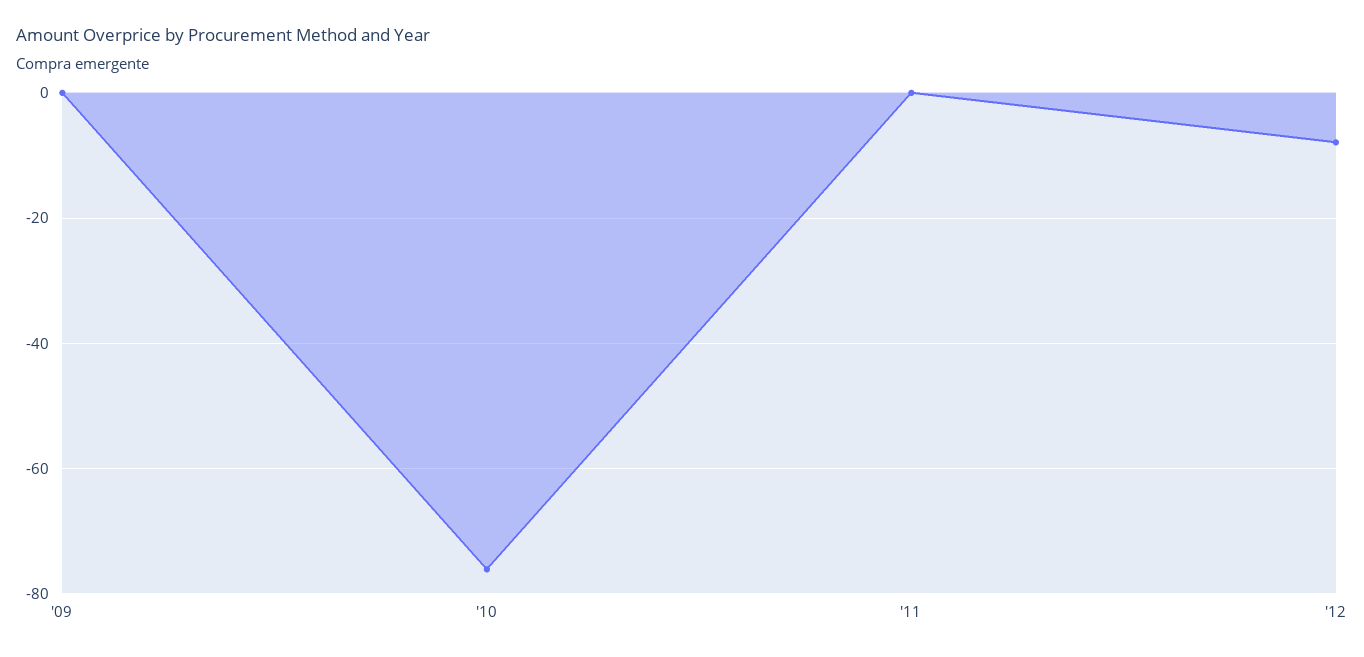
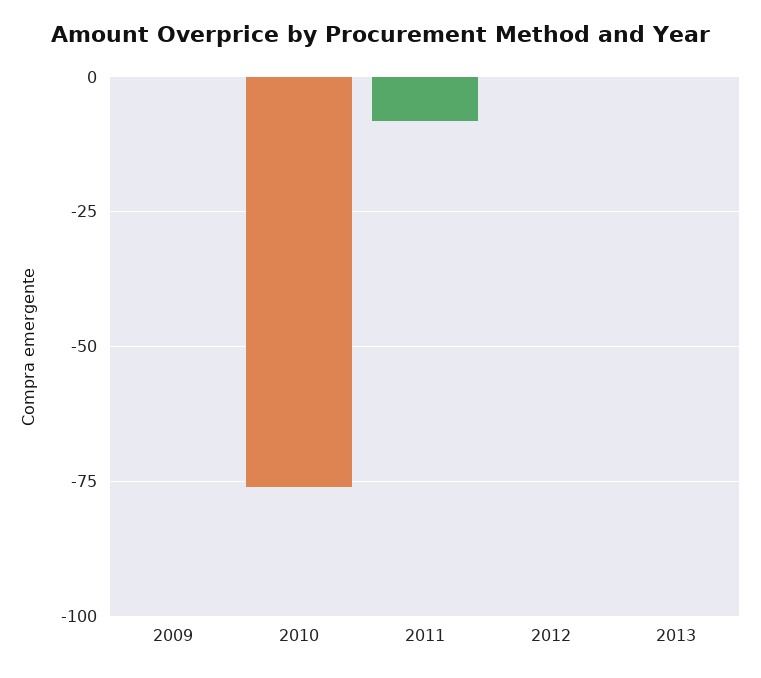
'11: 0 -> -7.5
'12: -8 -> 0
2013: none -> 0

